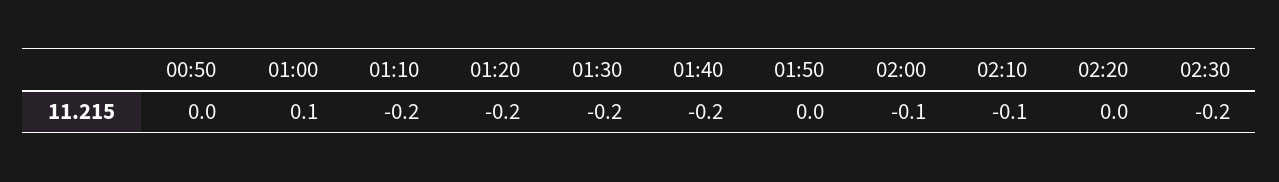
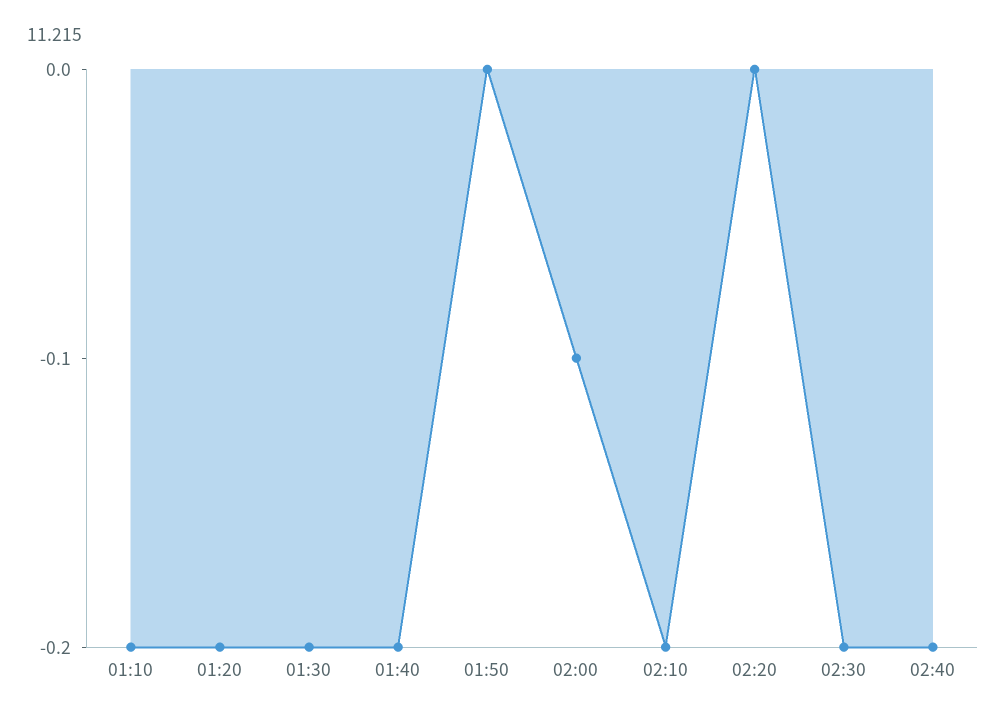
00:50: 0 -> none
01:00: 0.1 -> none
02:10: -0.1 -> -0.2
02:40: none -> -0.2

